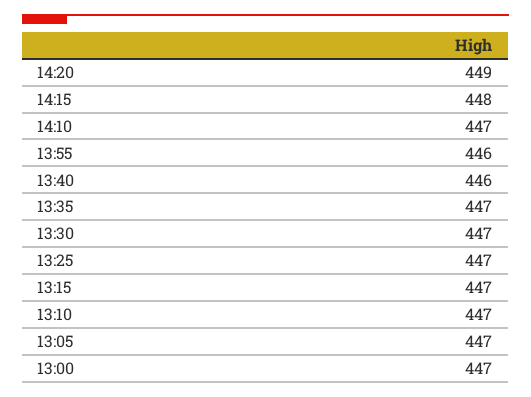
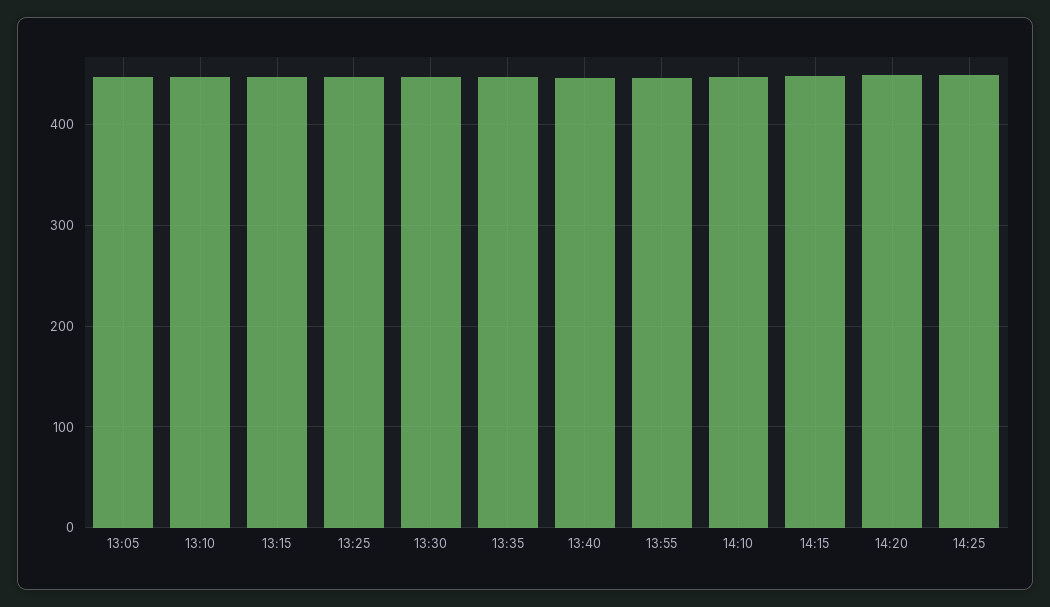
13:00: 447 -> none
14:25: none -> 450

